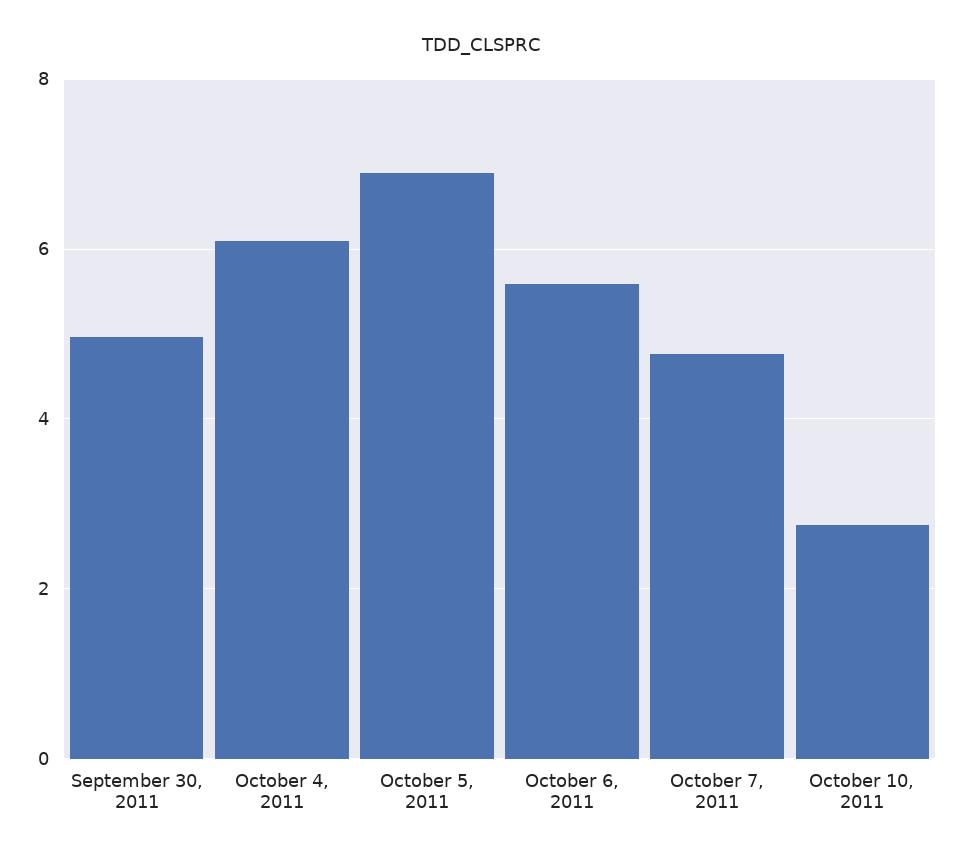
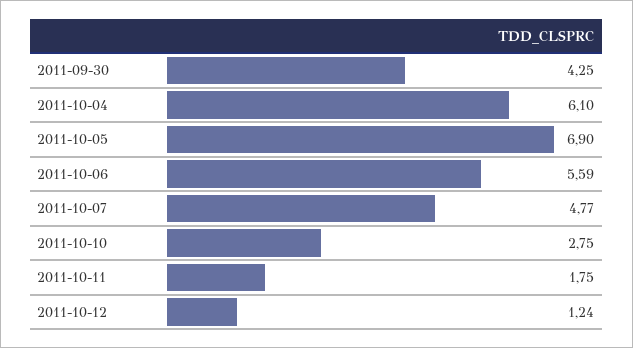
September 30, 2011: 5 -> 4.25
2011-10-11: none -> 1.75
2011-10-12: none -> 1.24

